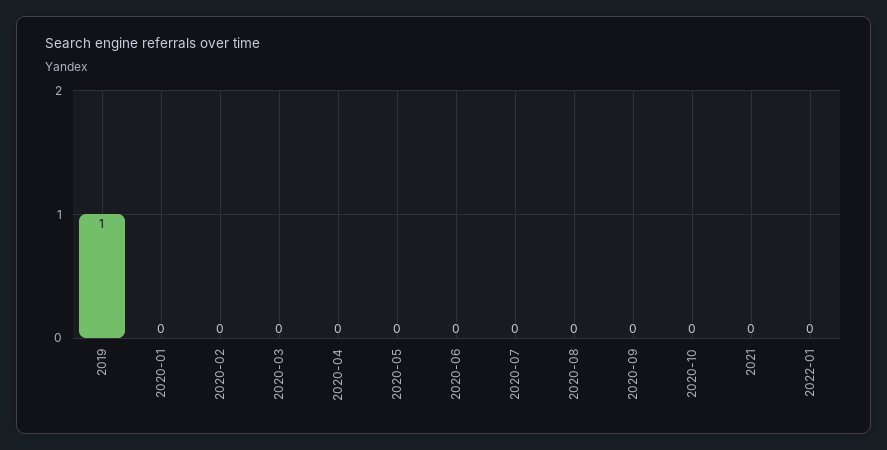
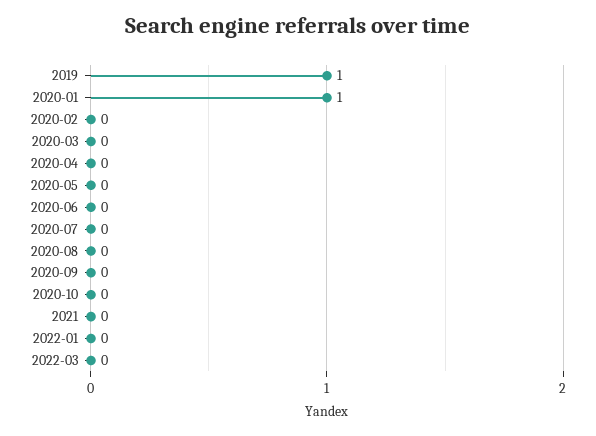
2020-01: 0 -> 1
2022-03: none -> 0

